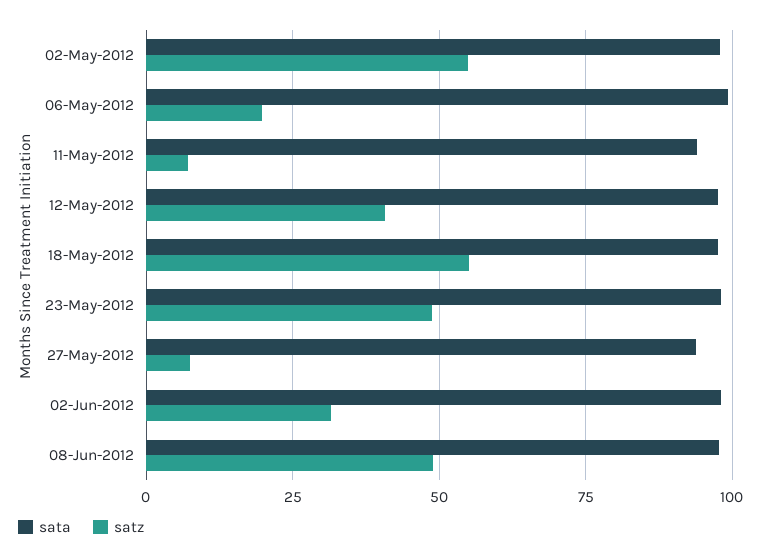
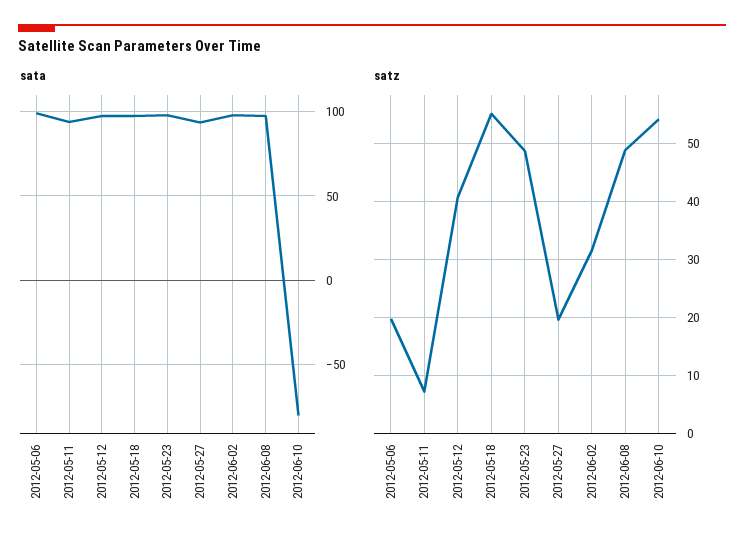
sata, 02-May-2012: 97.5 -> none
satz, 02-May-2012: 55 -> none
satz, 27-May-2012: 7.5 -> 20
sata, 2012-06-10: none -> -80
satz, 2012-06-10: none -> 54

